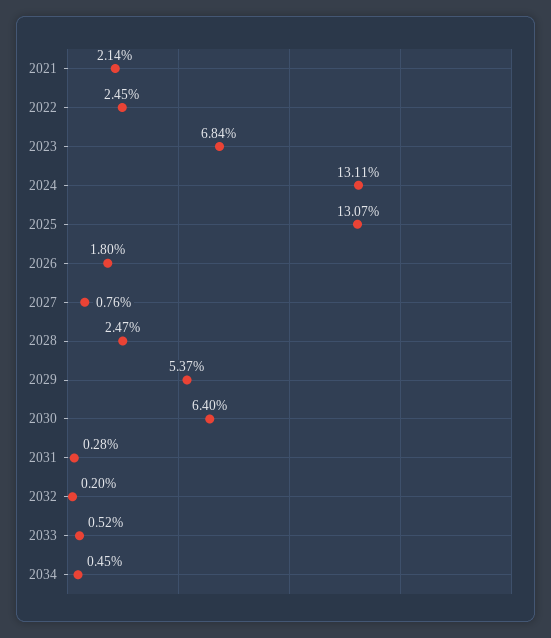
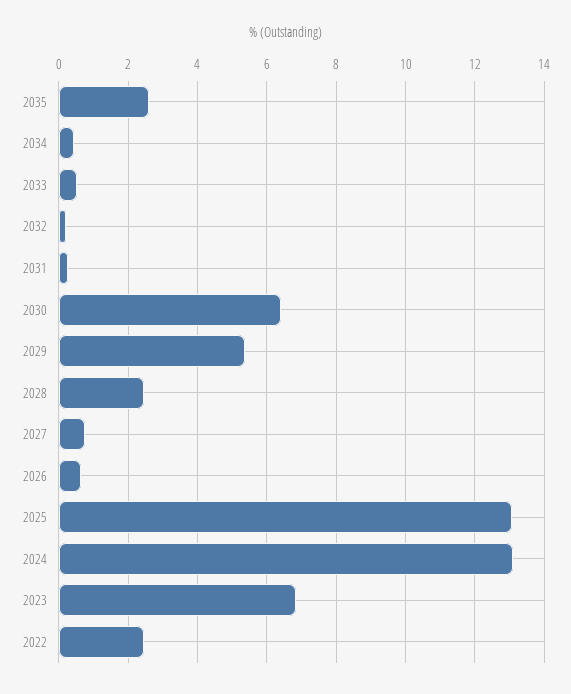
2021: 2.14 -> none
2026: 1.8 -> 0.6
2035: none -> 2.6

